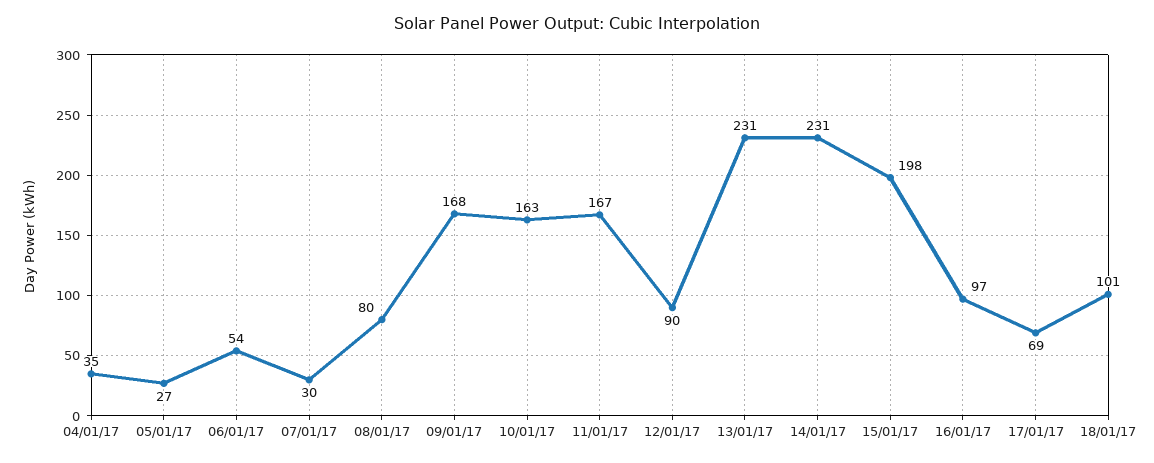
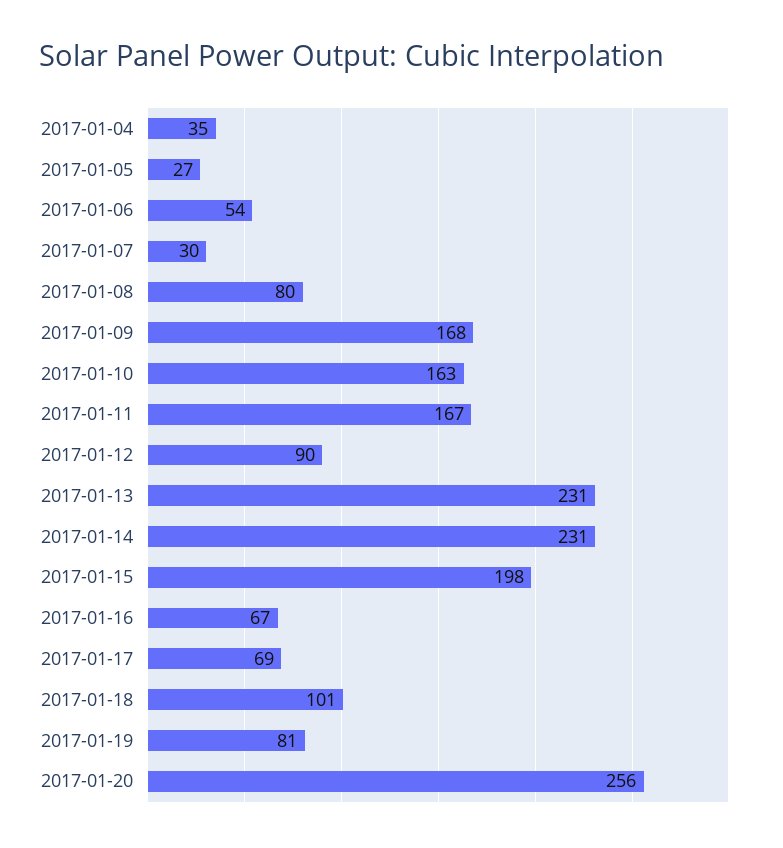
16/01/17: 97 -> 67
2017-01-19: none -> 81
2017-01-20: none -> 256

